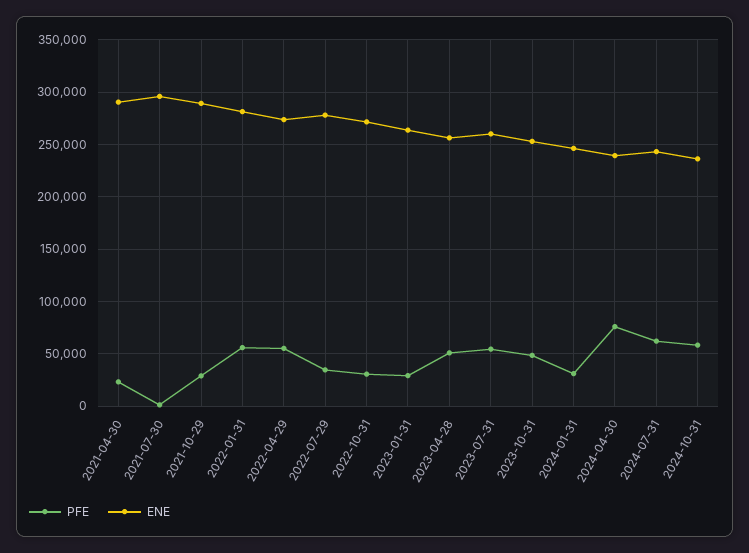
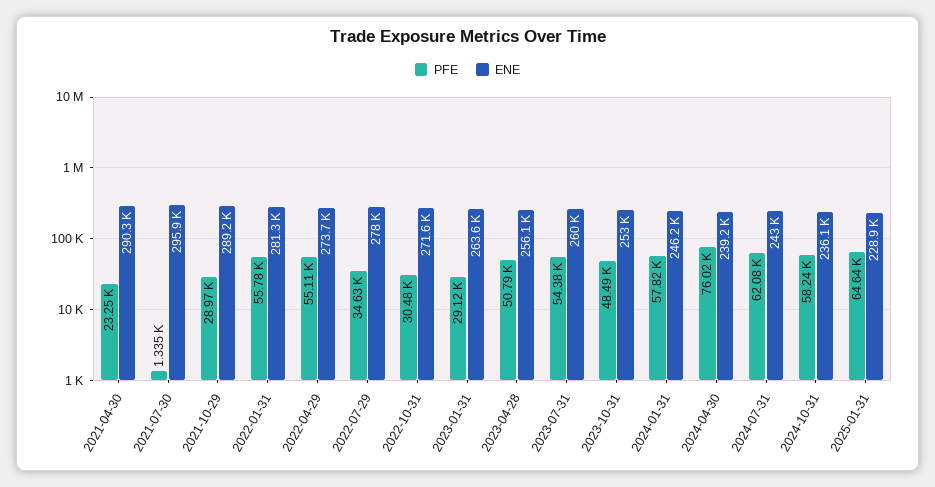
PFE, 2024-01-31: 30000 -> 57820
PFE, 2025-01-31: none -> 64640
ENE, 2025-01-31: none -> 228900

